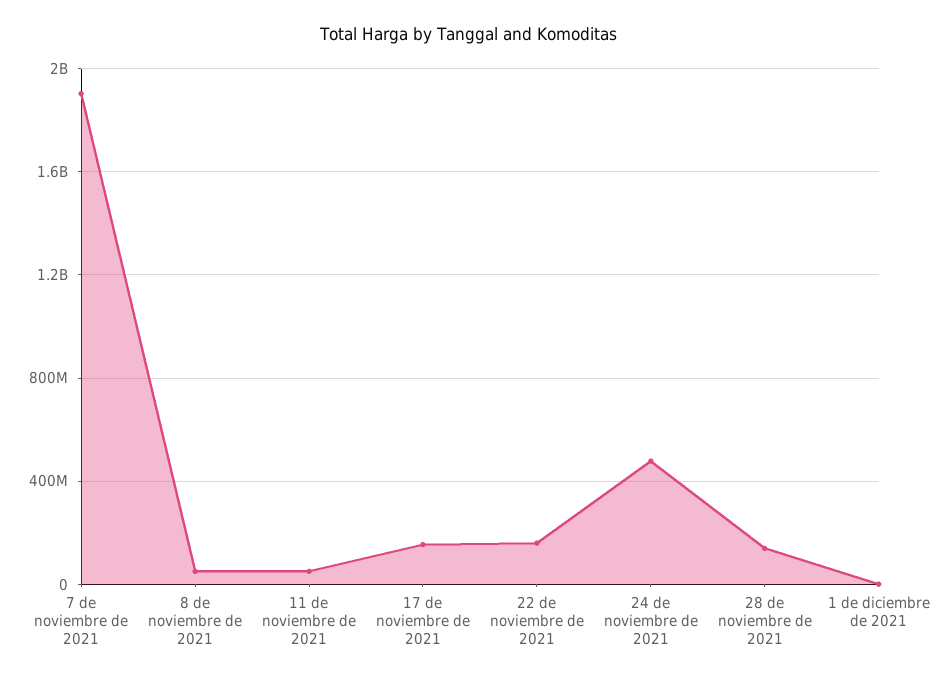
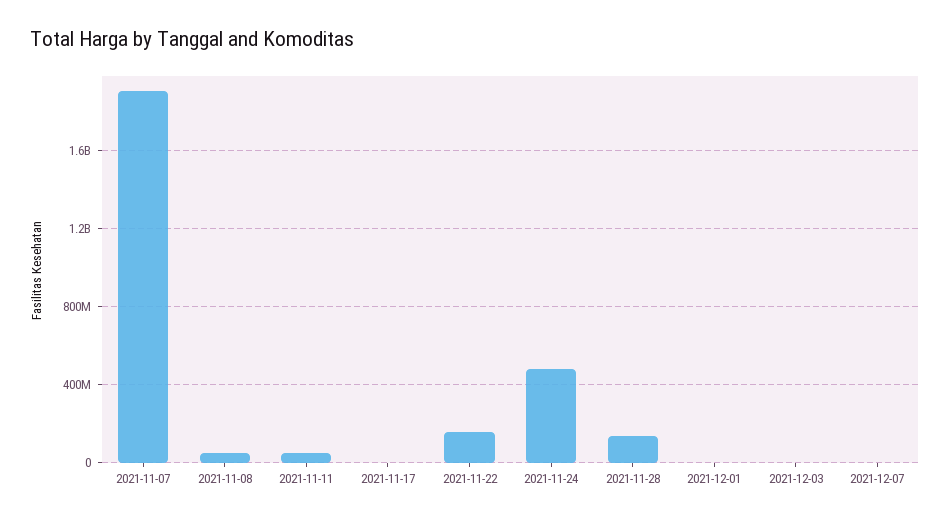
17 de noviembre de 2021: 150000000 -> 0
2021-12-03: none -> 0
2021-12-07: none -> 0

